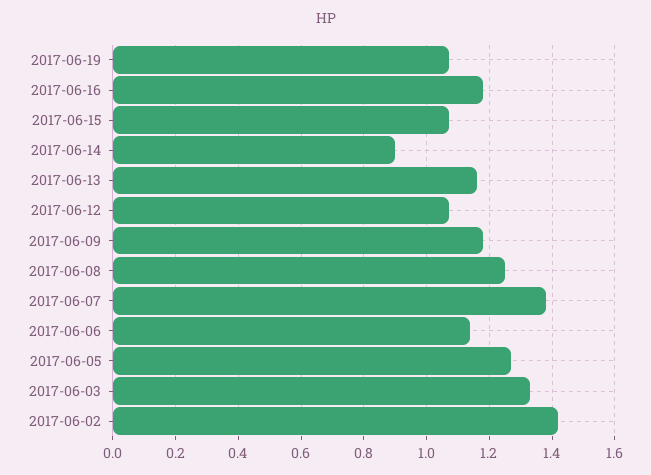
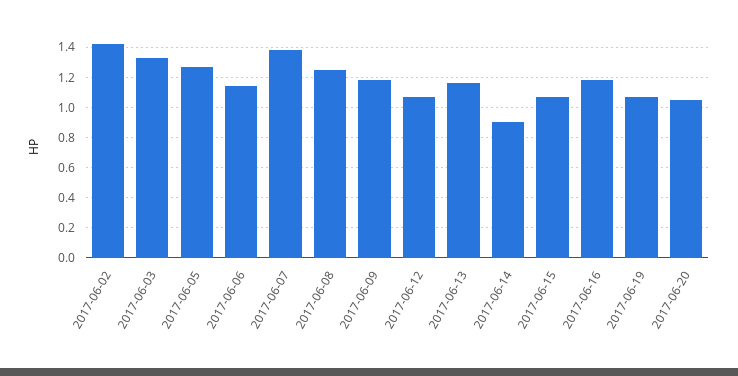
2017-06-20: none -> 1.05

